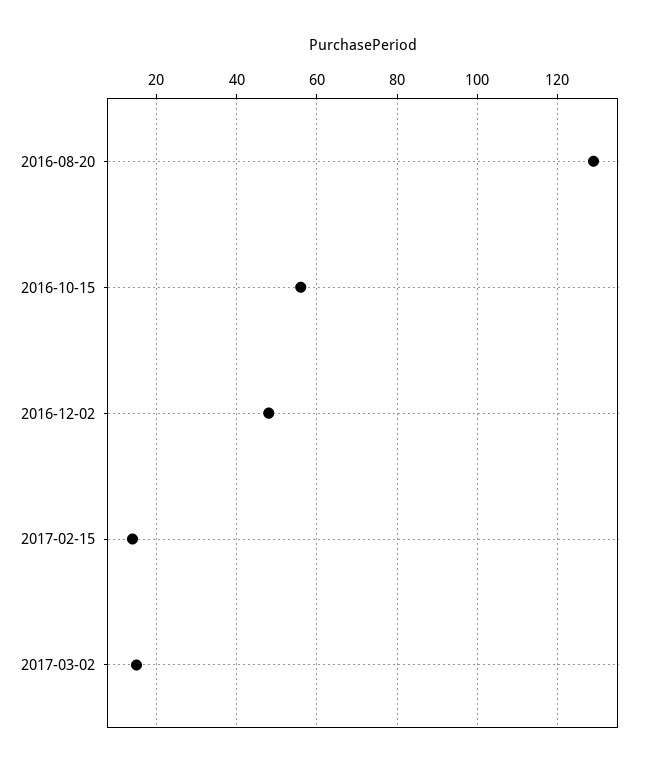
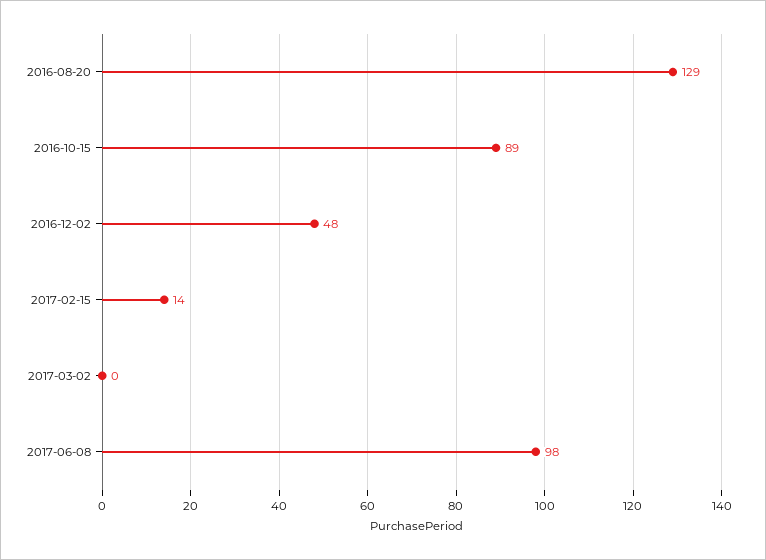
2016-10-15: 55 -> 89
2017-03-02: 15 -> 0
2017-06-08: none -> 98

